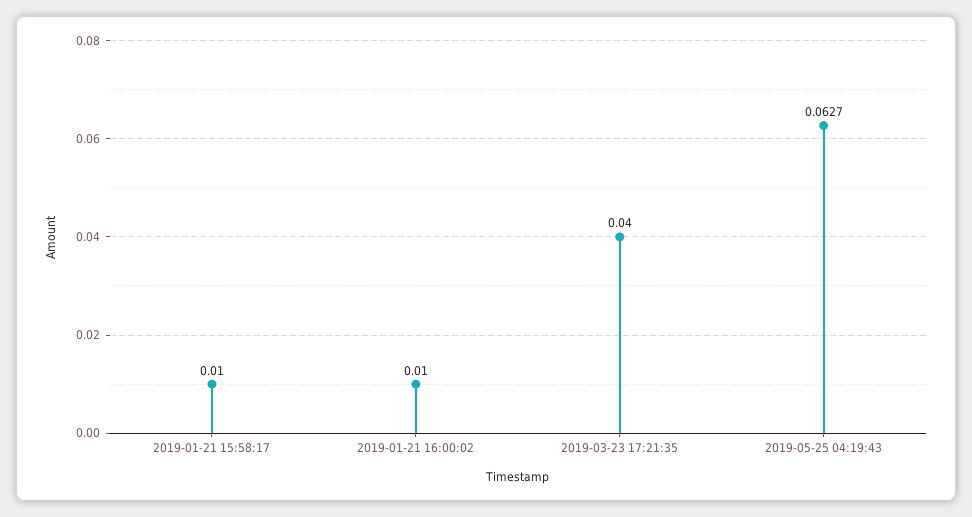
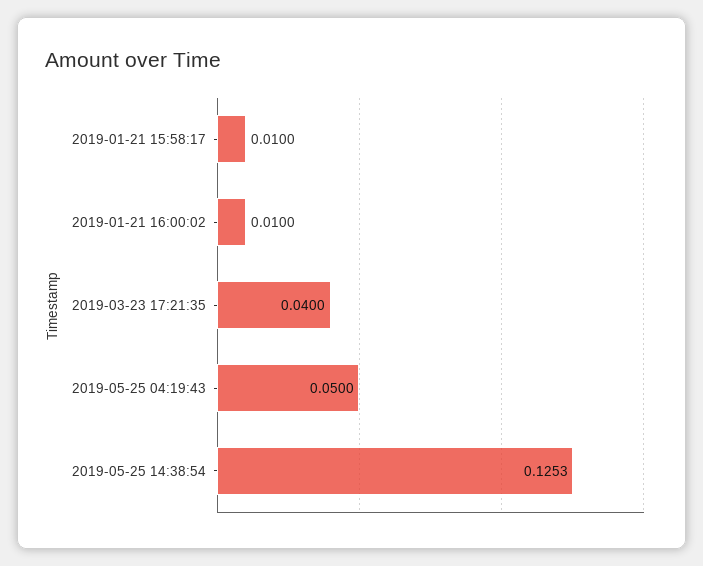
2019-05-25 04:19:43: 0.0627 -> 0.05
2019-05-25 14:38:54: none -> 0.1253

